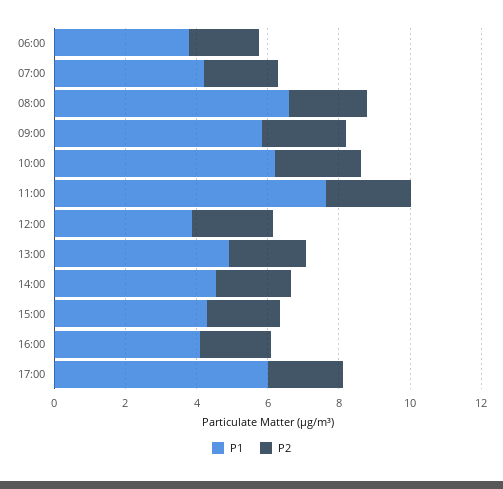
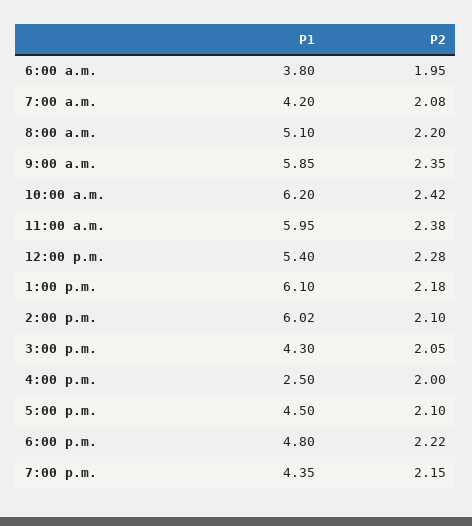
P1, 08:00: 6.5 -> 5.1
P1, 11:00: 7.5 -> 5.95
P1, 12:00: 4 -> 5.4
P1, 13:00: 5 -> 6.1
P1, 14:00: 4.5 -> 6.02
P1, 16:00: 4 -> 2.5
P1, 17:00: 6 -> 4.5
P1, 6:00 p.m.: none -> 4.8
P2, 6:00 p.m.: none -> 2.22
P1, 7:00 p.m.: none -> 4.35
P2, 7:00 p.m.: none -> 2.15

